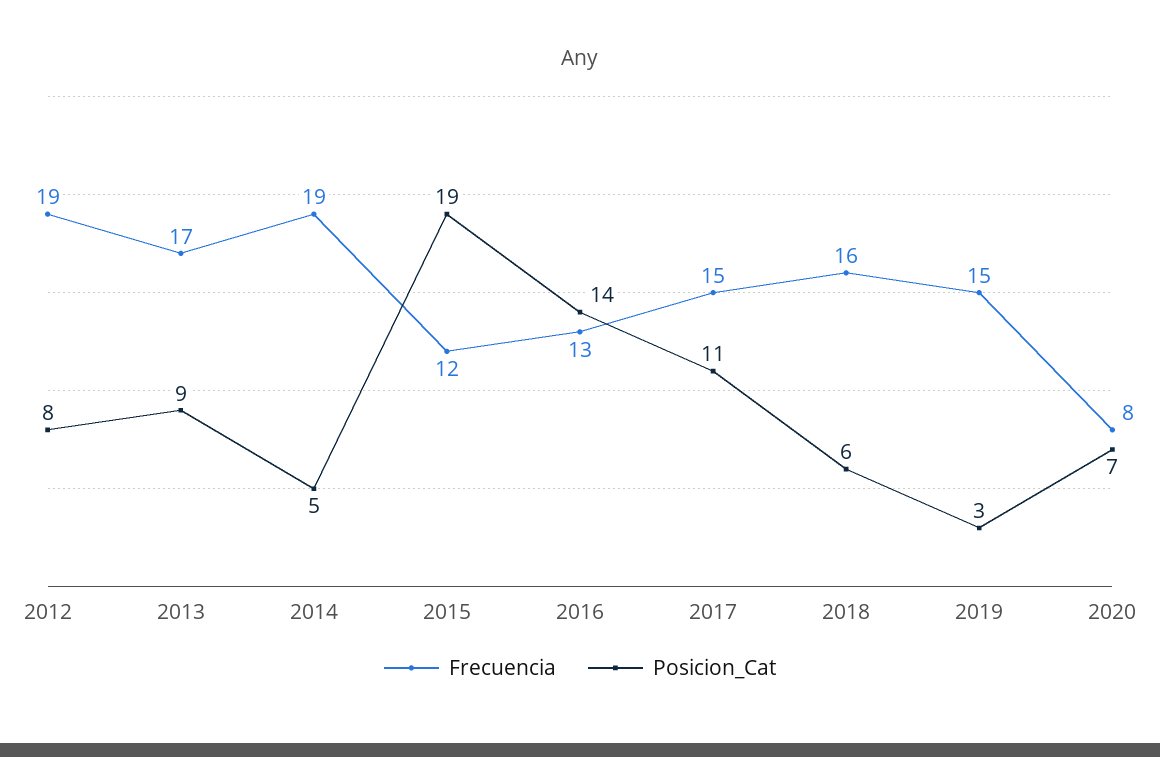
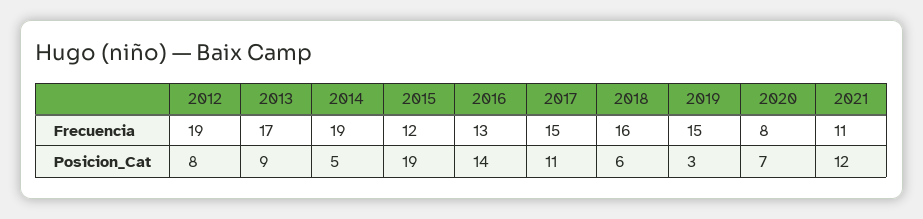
Frecuencia, 2021: none -> 11
Posicion_Cat, 2021: none -> 12

